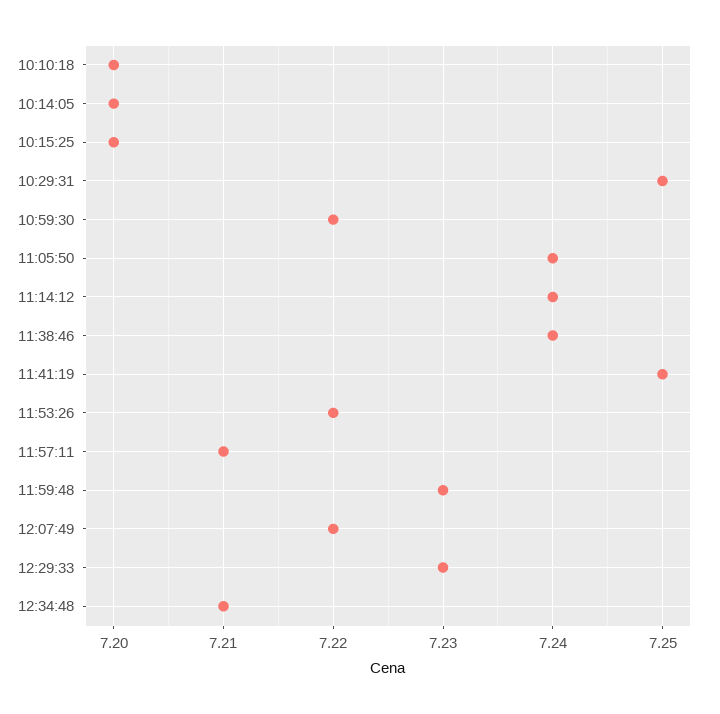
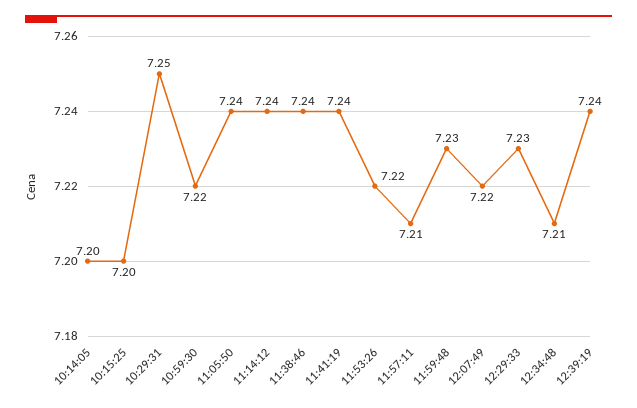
10:10:18: 7.2 -> none
11:41:19: 7.25 -> 7.24
12:39:19: none -> 7.24

